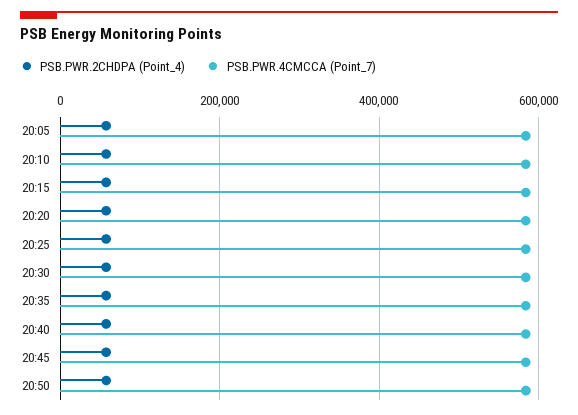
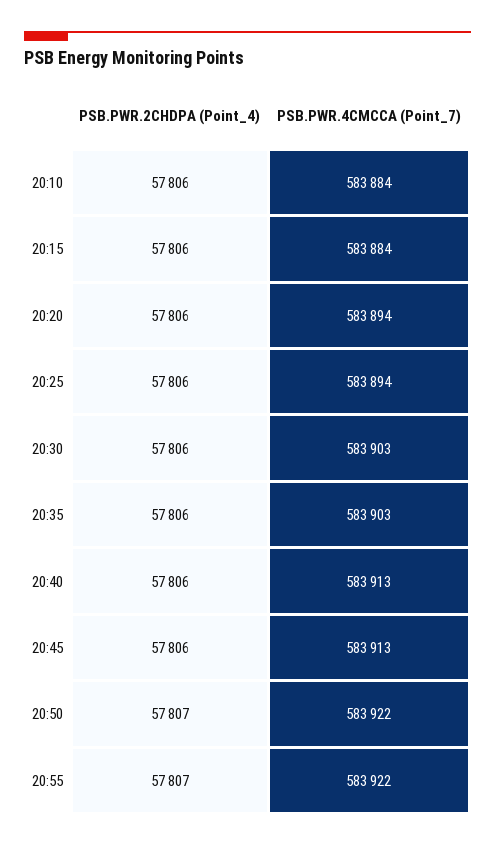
PSB.PWR.2CHDPA (Point_4), 20:05: 60000 -> none
PSB.PWR.4CMCCA (Point_7), 20:05: 580000 -> none
PSB.PWR.2CHDPA (Point_4), 20:55: none -> 57807
PSB.PWR.4CMCCA (Point_7), 20:55: none -> 583922

